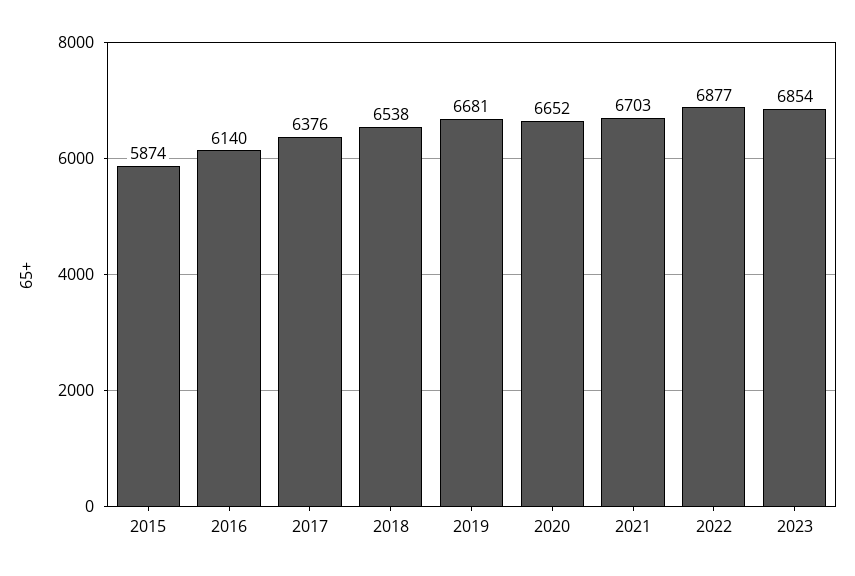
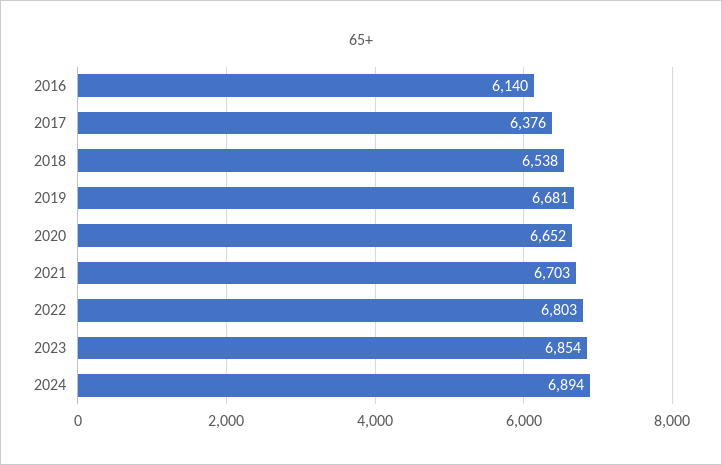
2015: 5874 -> none
2022: 6877 -> 6803
2024: none -> 6894

